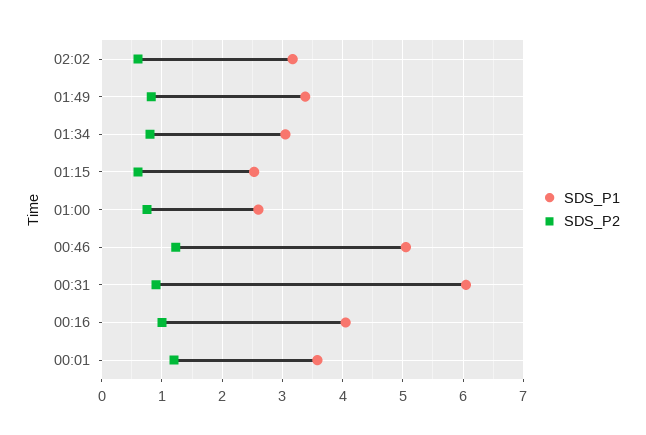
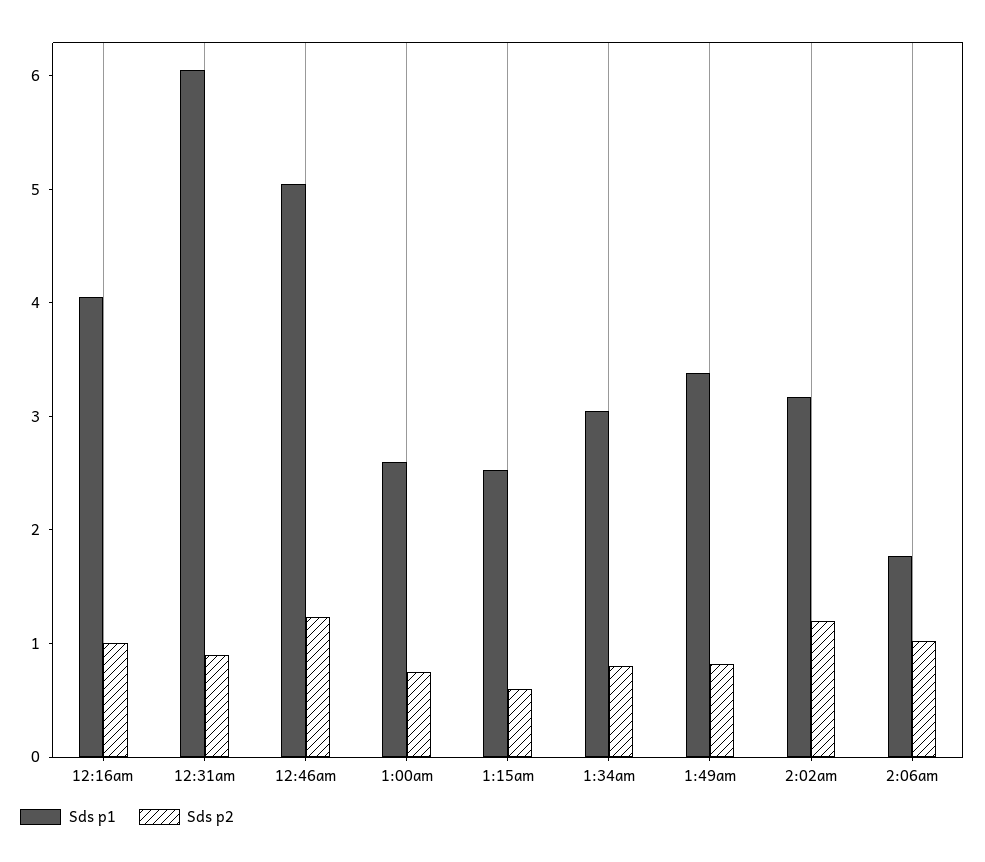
SDS_P2, 02:02: 0.6 -> 1.2
SDS_P1, 00:01: 3.6 -> none
SDS_P2, 00:01: 1.2 -> none
SDS_P1, 2:06am: none -> 1.8
SDS_P2, 2:06am: none -> 1

